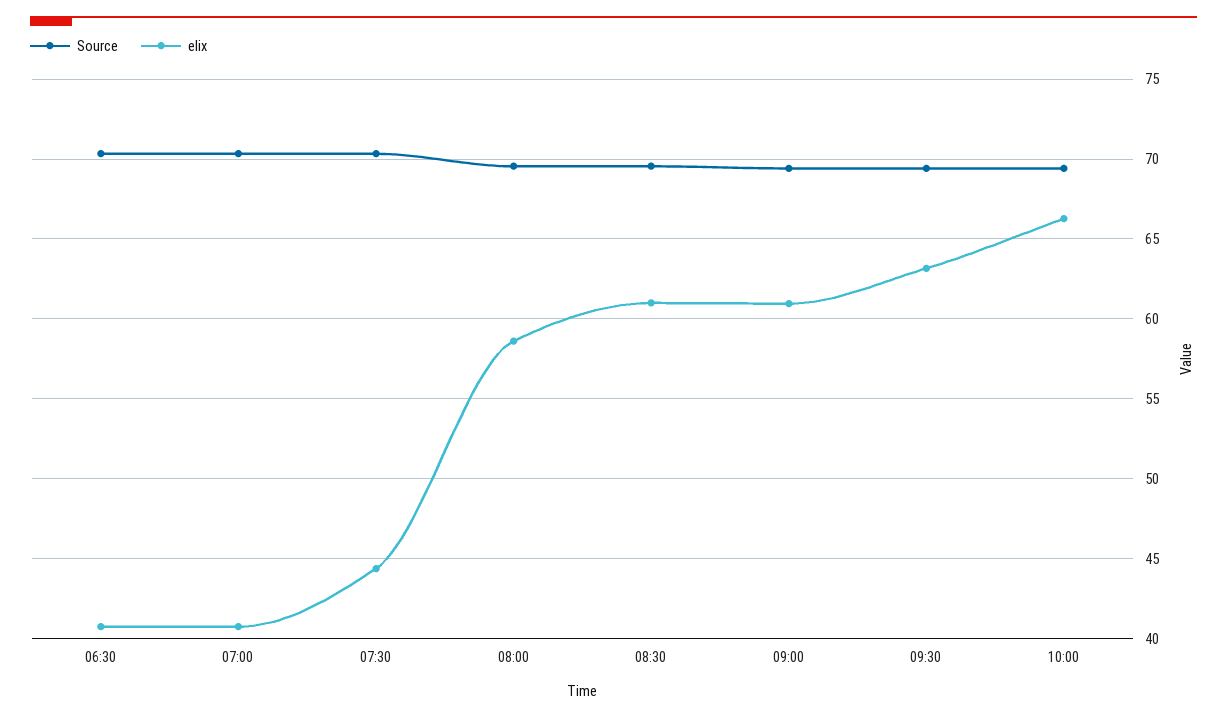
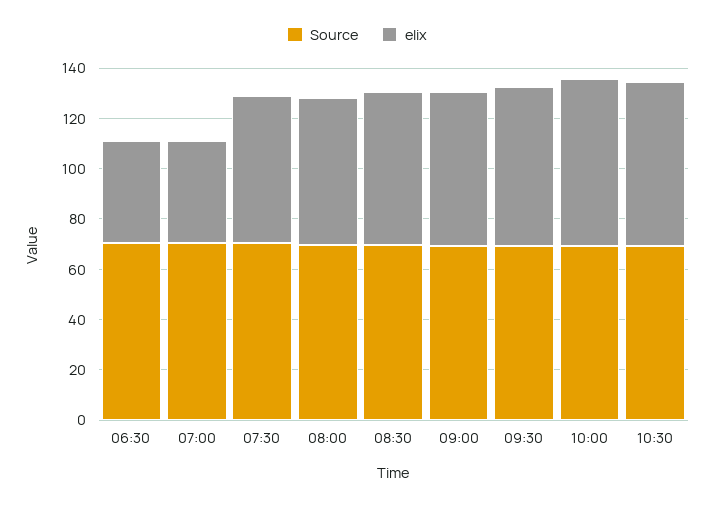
elix, 07:30: 44.5 -> 60
Source, 10:30: none -> 70
elix, 10:30: none -> 65

